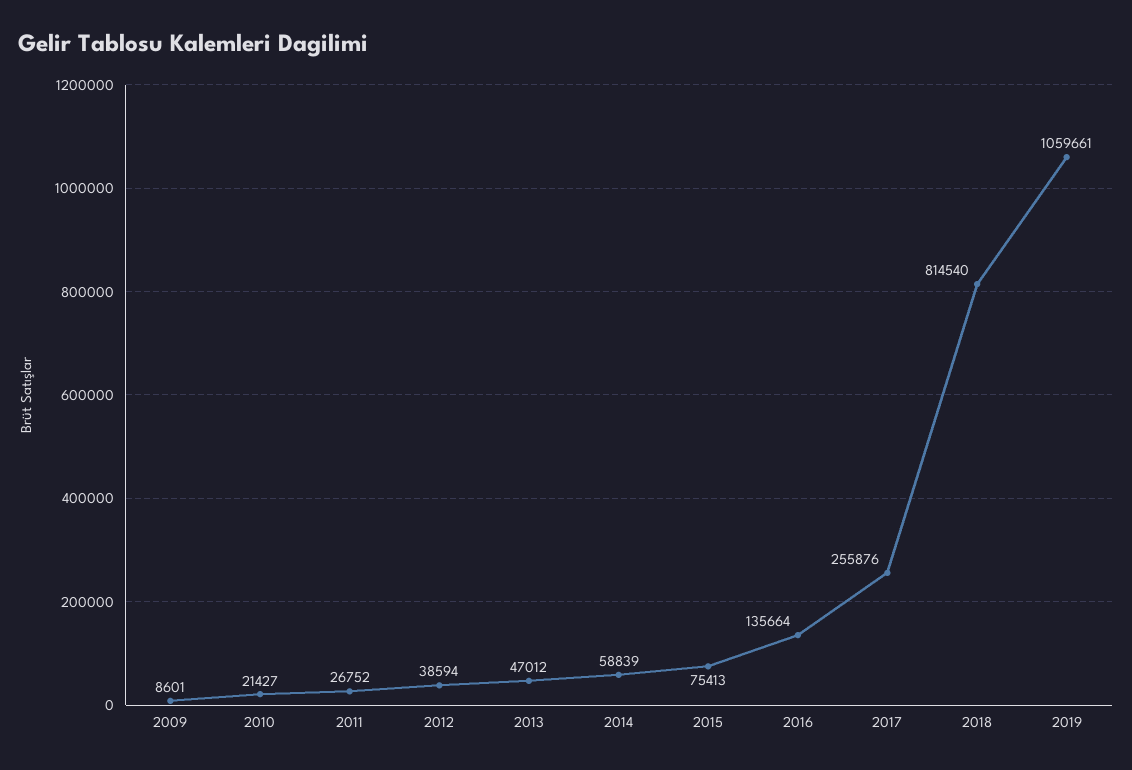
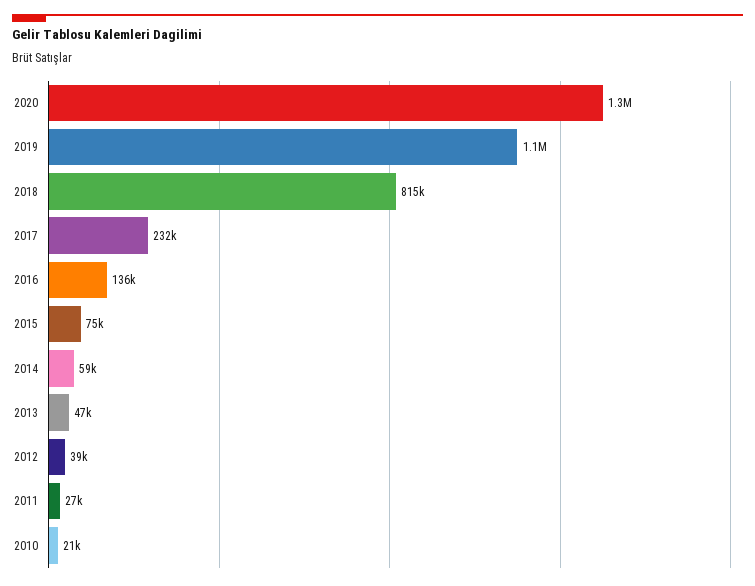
2009: 8601 -> none
2017: 255876 -> 232000
2020: none -> 1300000

